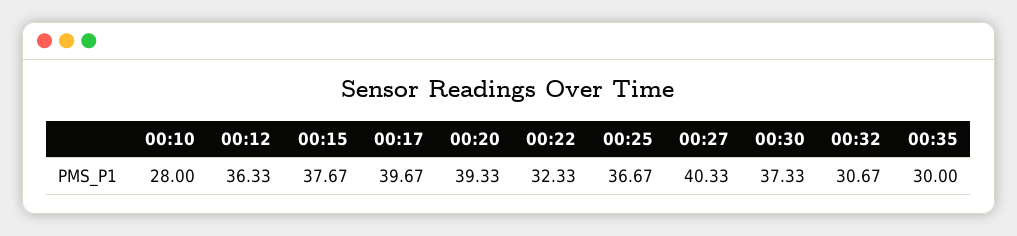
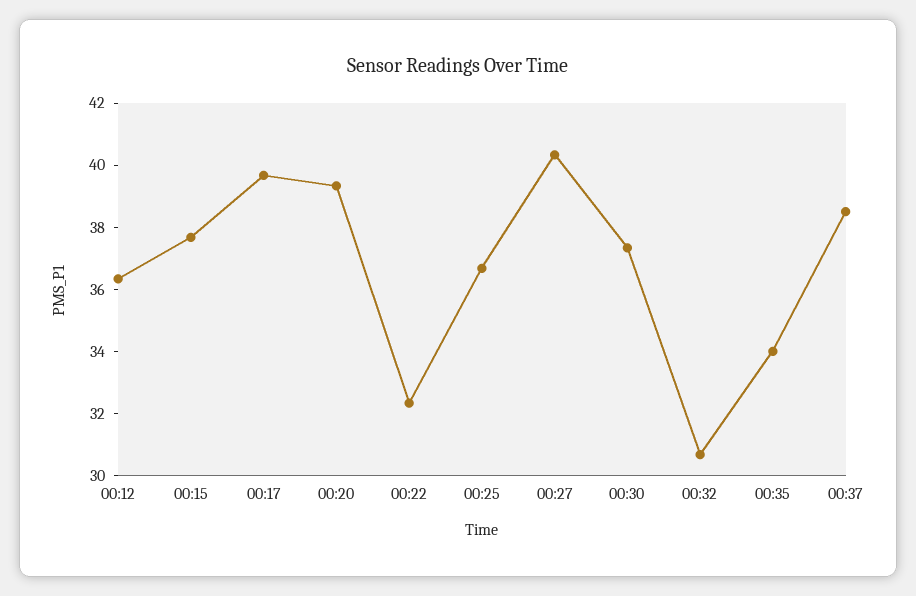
00:10: 28 -> none
00:35: 30 -> 34
00:37: none -> 38.5

